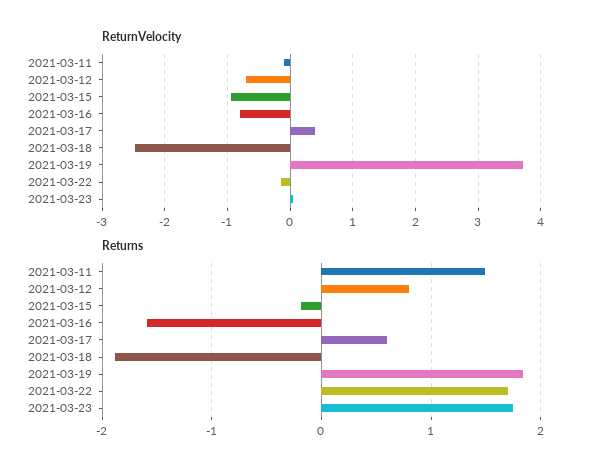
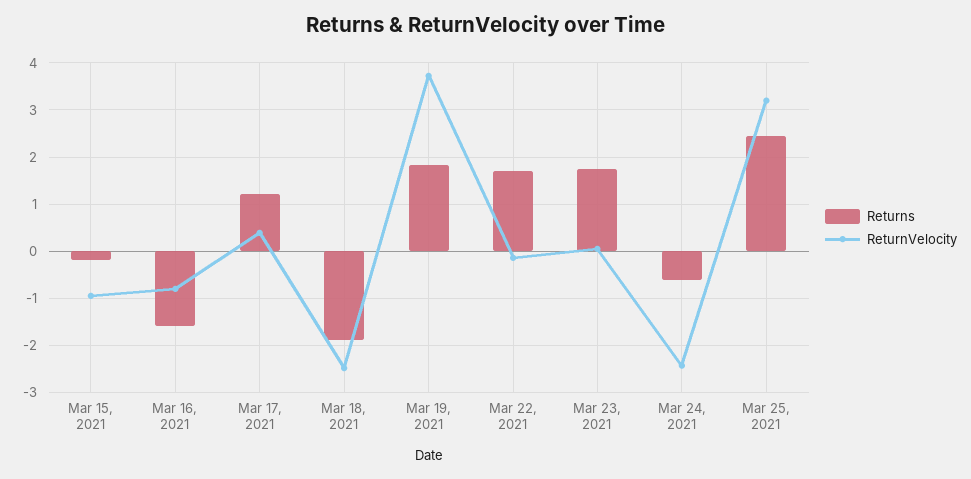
ReturnVelocity, 2021-03-11: -0.1 -> none
ReturnVelocity, 2021-03-12: -0.7 -> none
Returns, 2021-03-11: 1.5 -> none
Returns, 2021-03-12: 0.8 -> none
Returns, 2021-03-17: 0.6 -> 1.2
Returns, Mar 24, 2021: none -> -0.6
ReturnVelocity, Mar 24, 2021: none -> -2.4
Returns, Mar 25, 2021: none -> 2.4
ReturnVelocity, Mar 25, 2021: none -> 3.2

